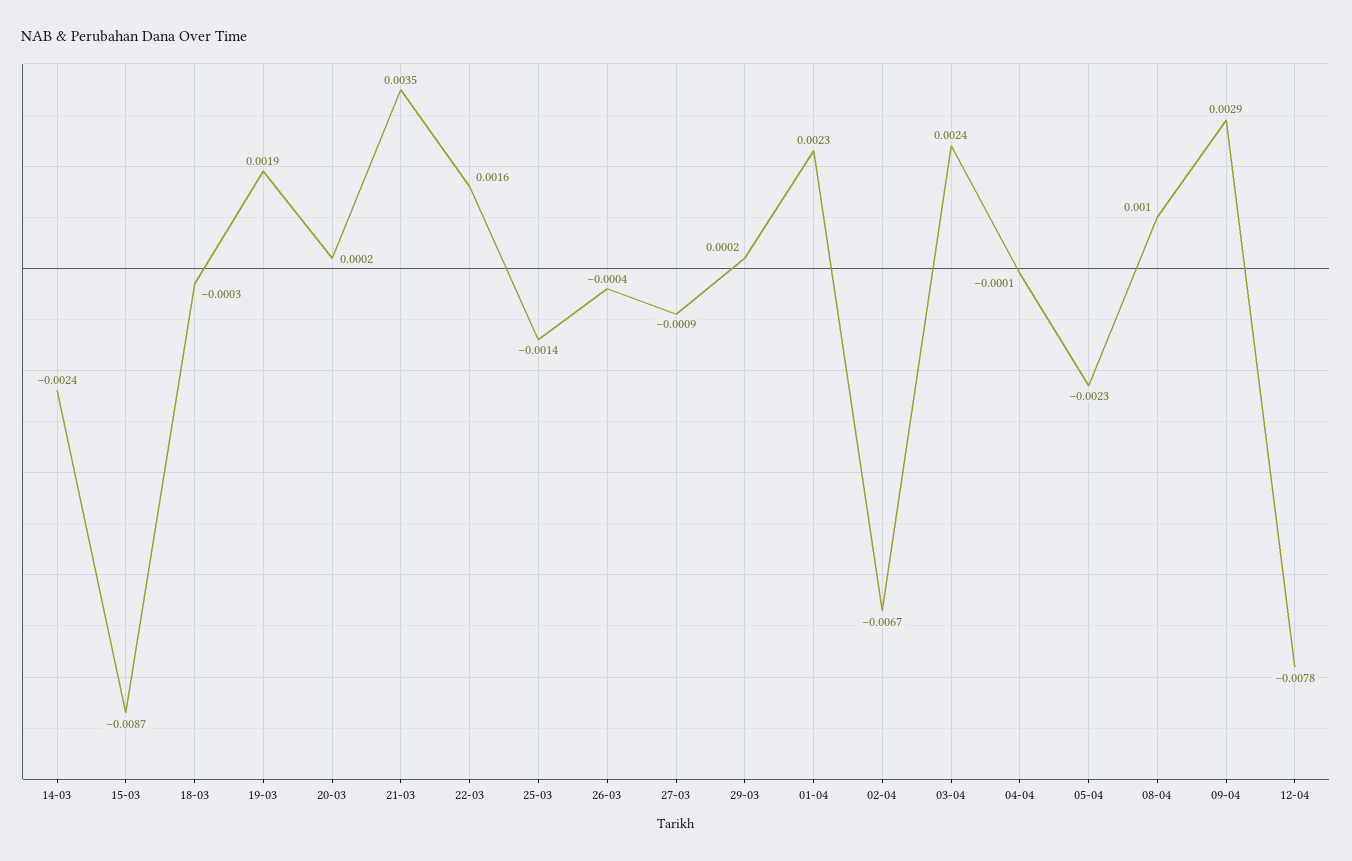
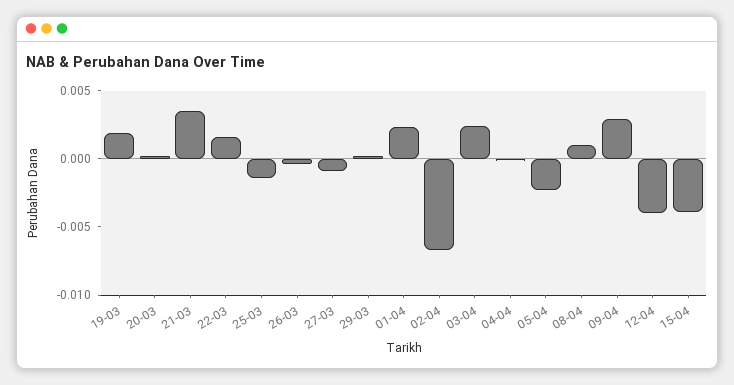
14-03: -0.0024 -> none
15-03: -0.0087 -> none
18-03: -0.0003 -> none
12-04: -0.0078 -> -0.004
15-04: none -> -0.004

